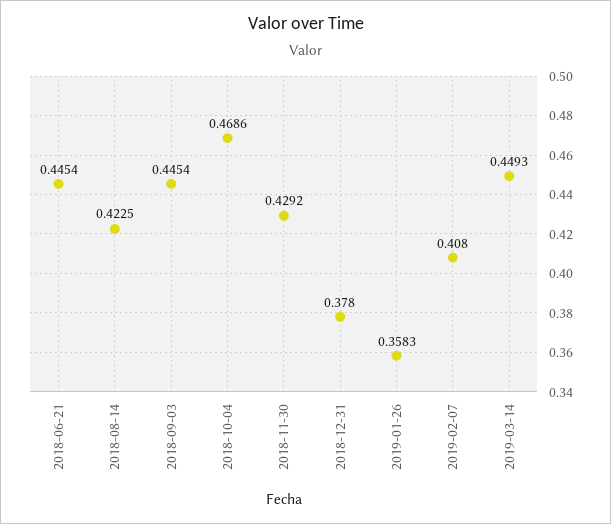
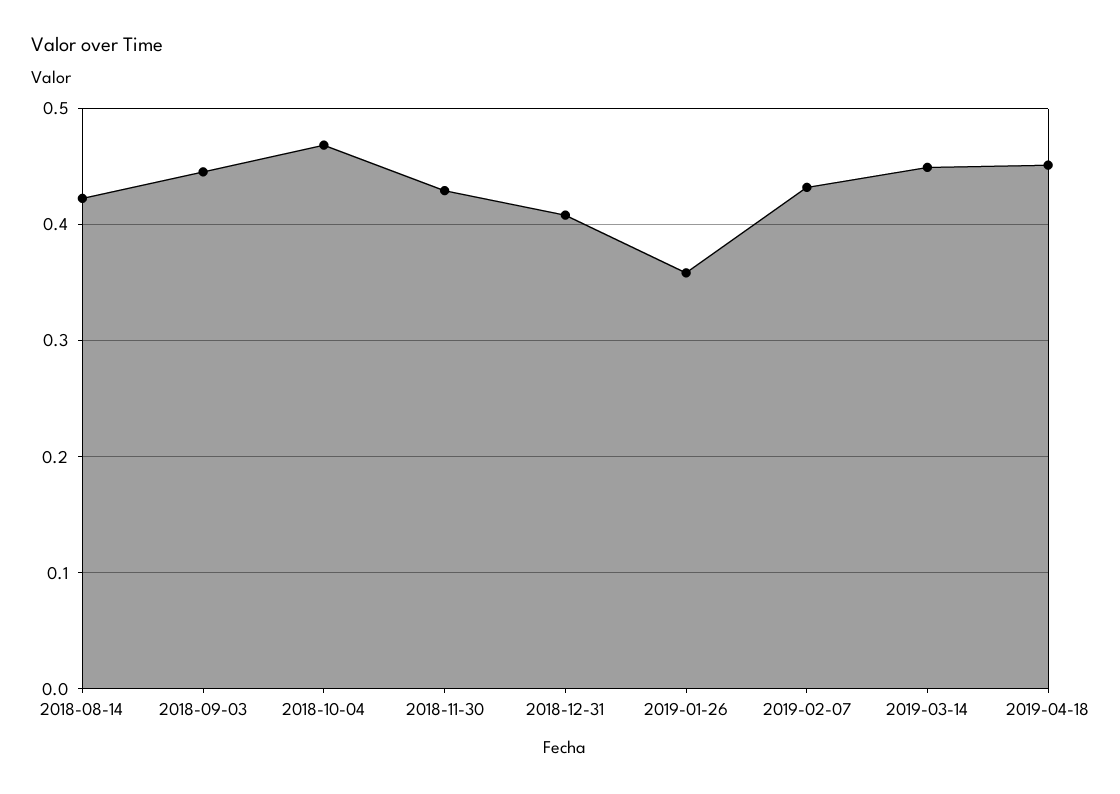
2018-06-21: 0.4454 -> none
2018-12-31: 0.378 -> 0.41
2019-02-07: 0.408 -> 0.43
2019-04-18: none -> 0.45

